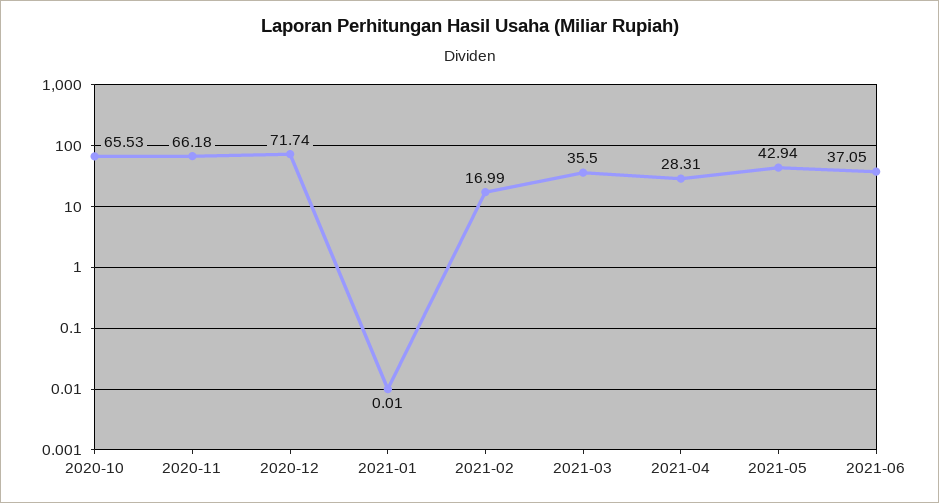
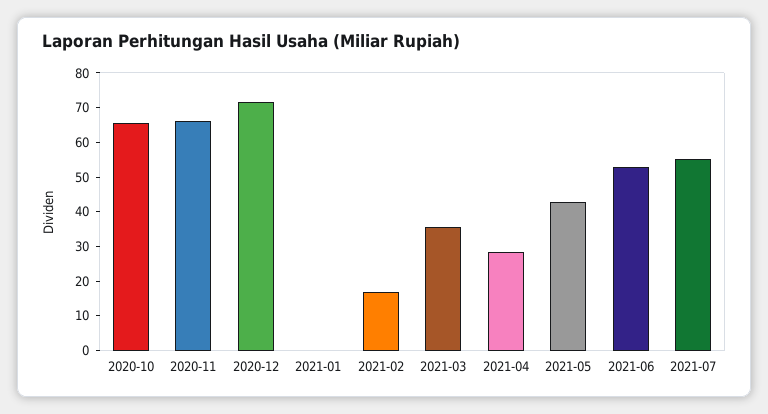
2021-06: 37.05 -> 52.5
2021-07: none -> 55

